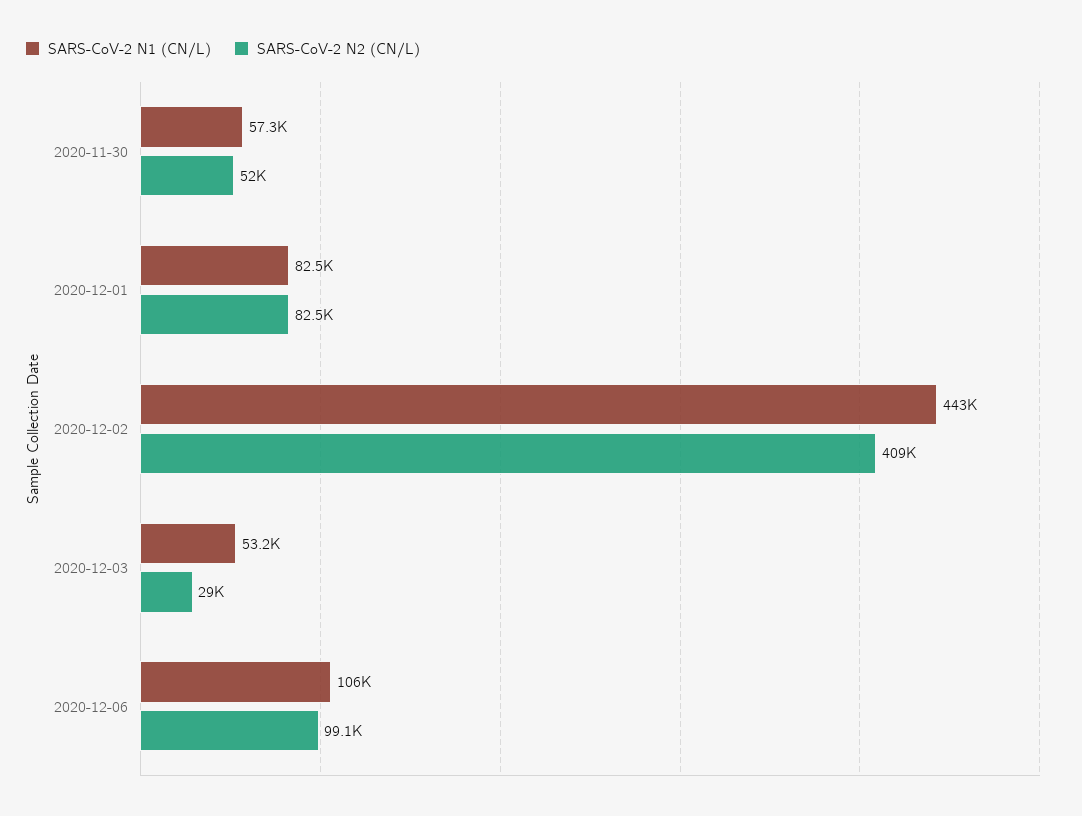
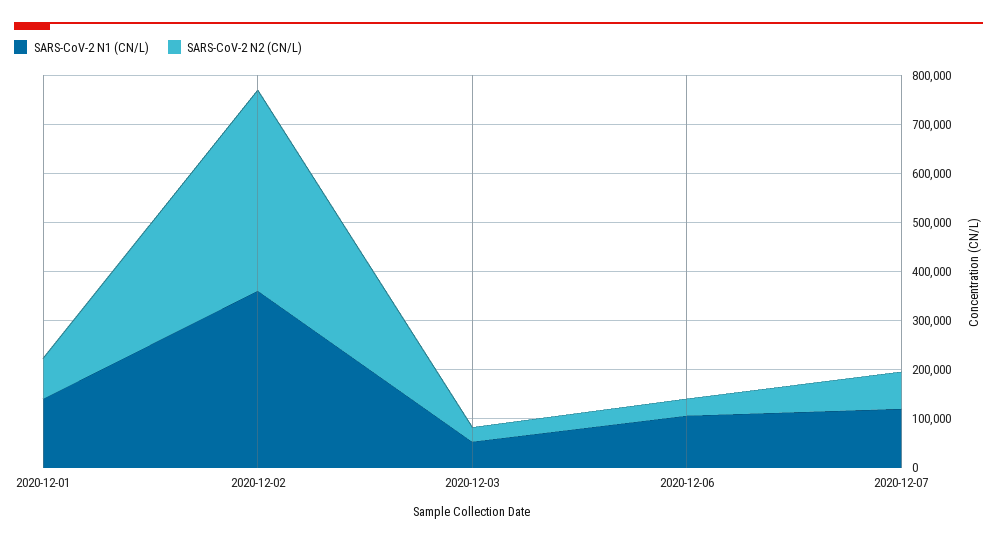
SARS-CoV-2 N1 (CN/L), 2020-11-30: 57300 -> none
SARS-CoV-2 N2 (CN/L), 2020-11-30: 52000 -> none
SARS-CoV-2 N1 (CN/L), 2020-12-01: 82500 -> 140000
SARS-CoV-2 N1 (CN/L), 2020-12-02: 443000 -> 360000
SARS-CoV-2 N2 (CN/L), 2020-12-06: 99100 -> 40000
SARS-CoV-2 N1 (CN/L), 2020-12-07: none -> 120000
SARS-CoV-2 N2 (CN/L), 2020-12-07: none -> 80000

